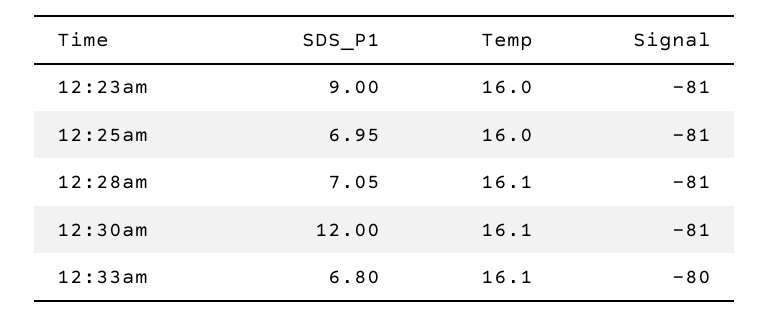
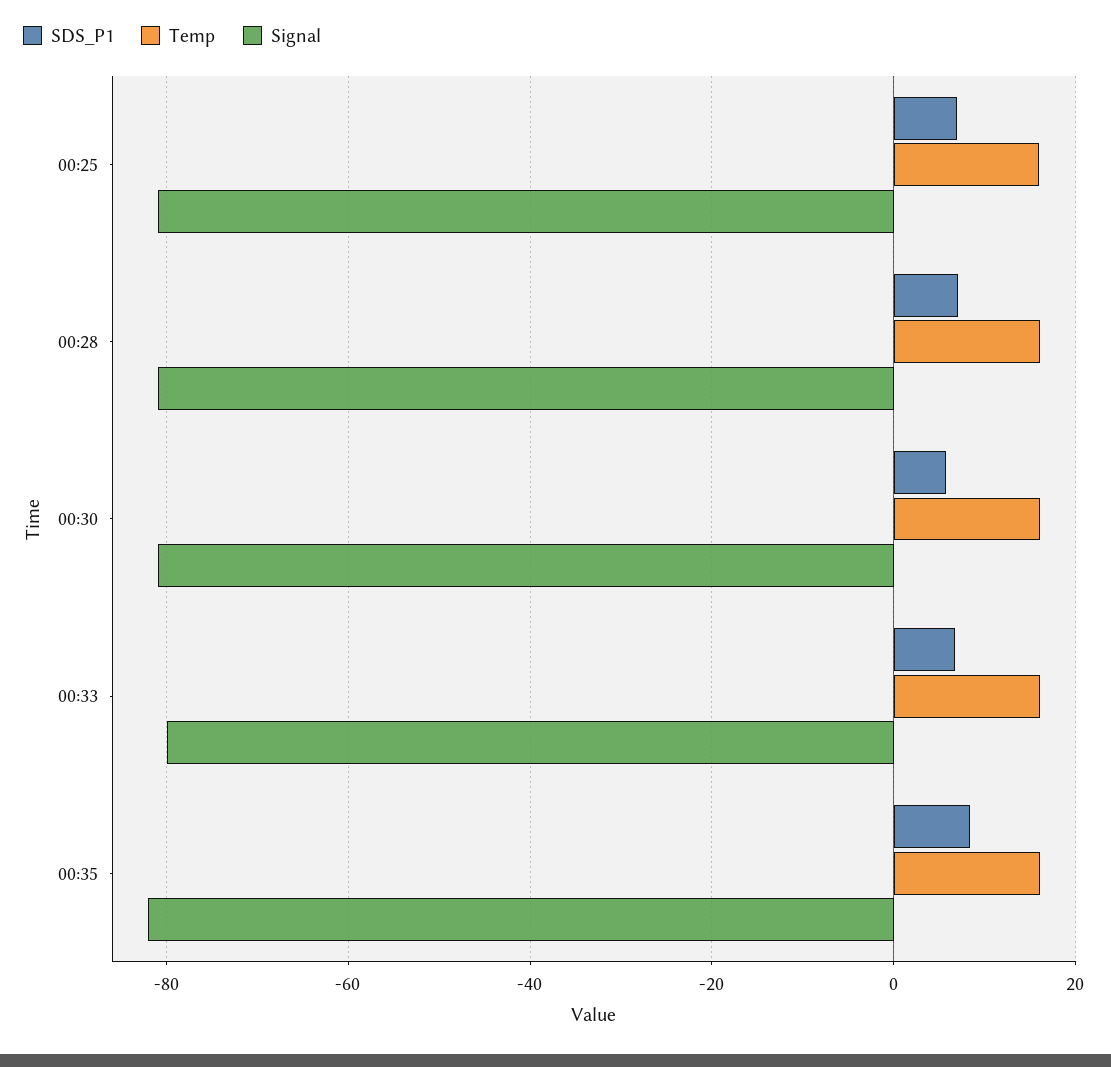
SDS_P1, 12:23am: 9 -> none
Temp, 12:23am: 16 -> none
Signal, 12:23am: -81 -> none
SDS_P1, 12:30am: 12 -> 6
SDS_P1, 00:35: none -> 8
Temp, 00:35: none -> 16
Signal, 00:35: none -> -82

